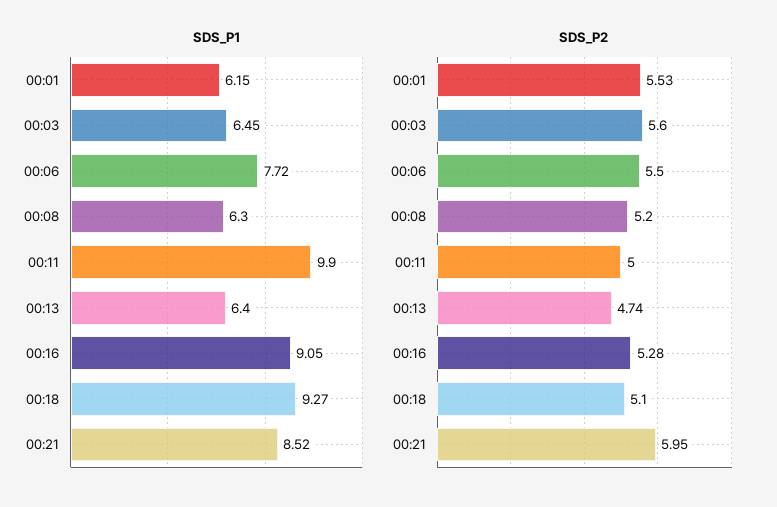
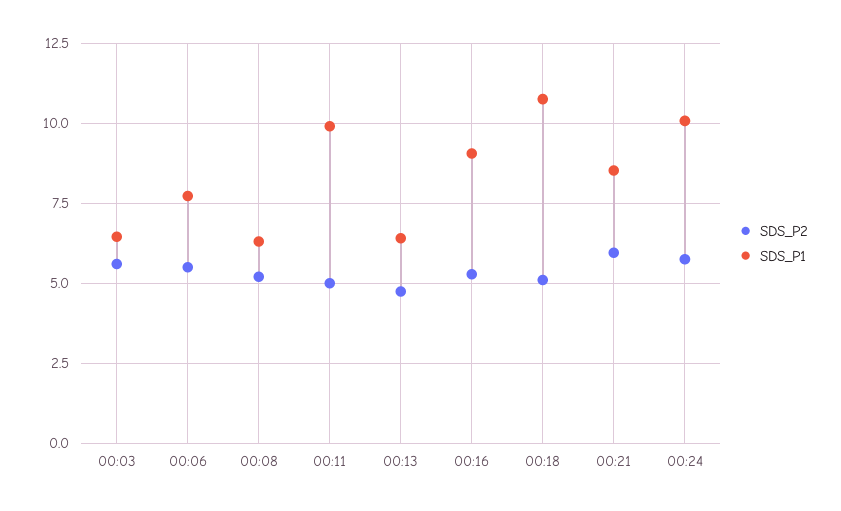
SDS_P1, 00:01: 6.15 -> none
SDS_P1, 00:18: 9.27 -> 10.75
SDS_P2, 00:01: 5.53 -> none
SDS_P2, 00:24: none -> 5.75
SDS_P1, 00:24: none -> 10

